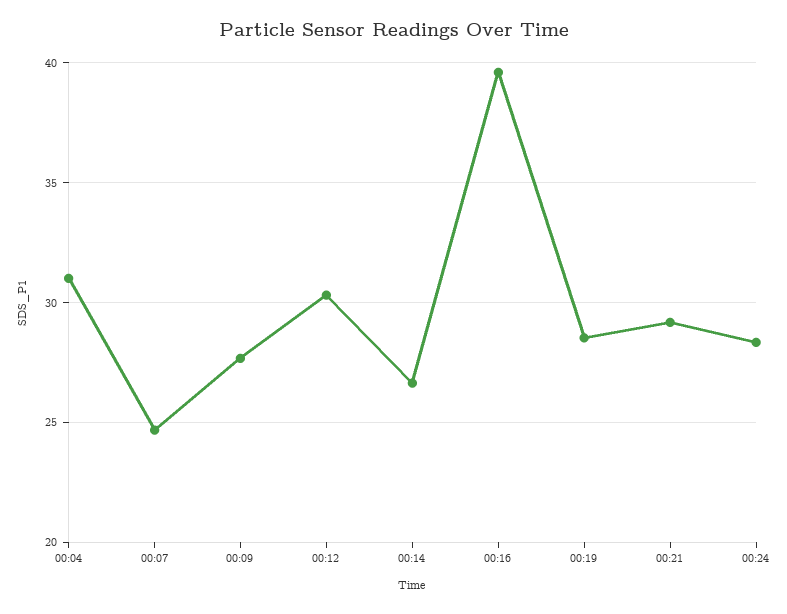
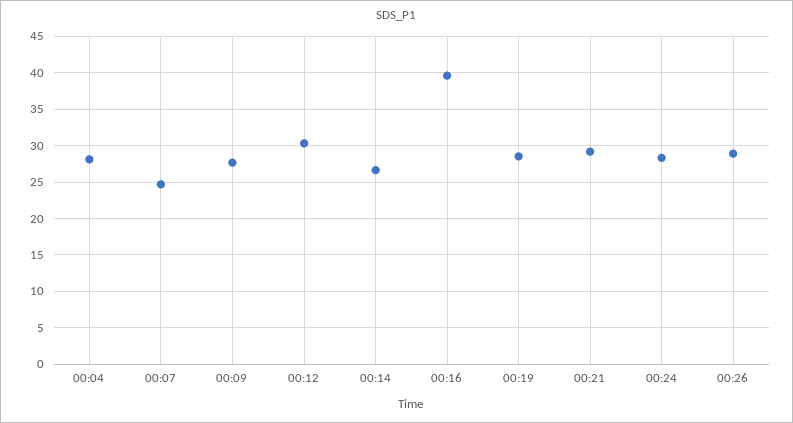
00:04: 31 -> 28
00:26: none -> 29

